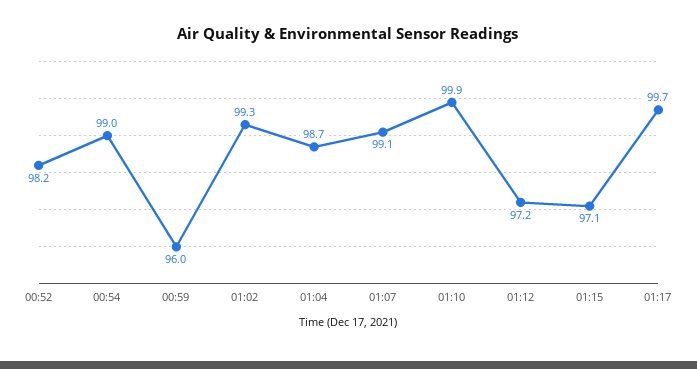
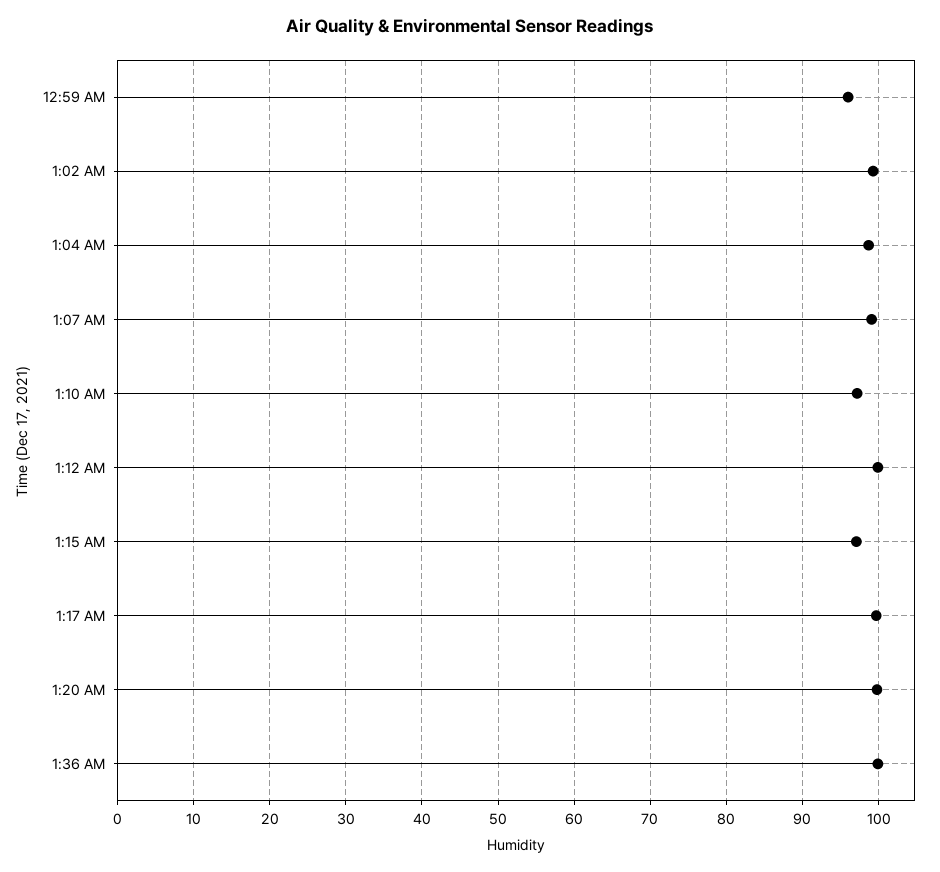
00:52: 98.2 -> none
00:54: 99 -> none
01:10: 99.9 -> 97
01:12: 97.2 -> 100
1:20 AM: none -> 100
1:36 AM: none -> 100

